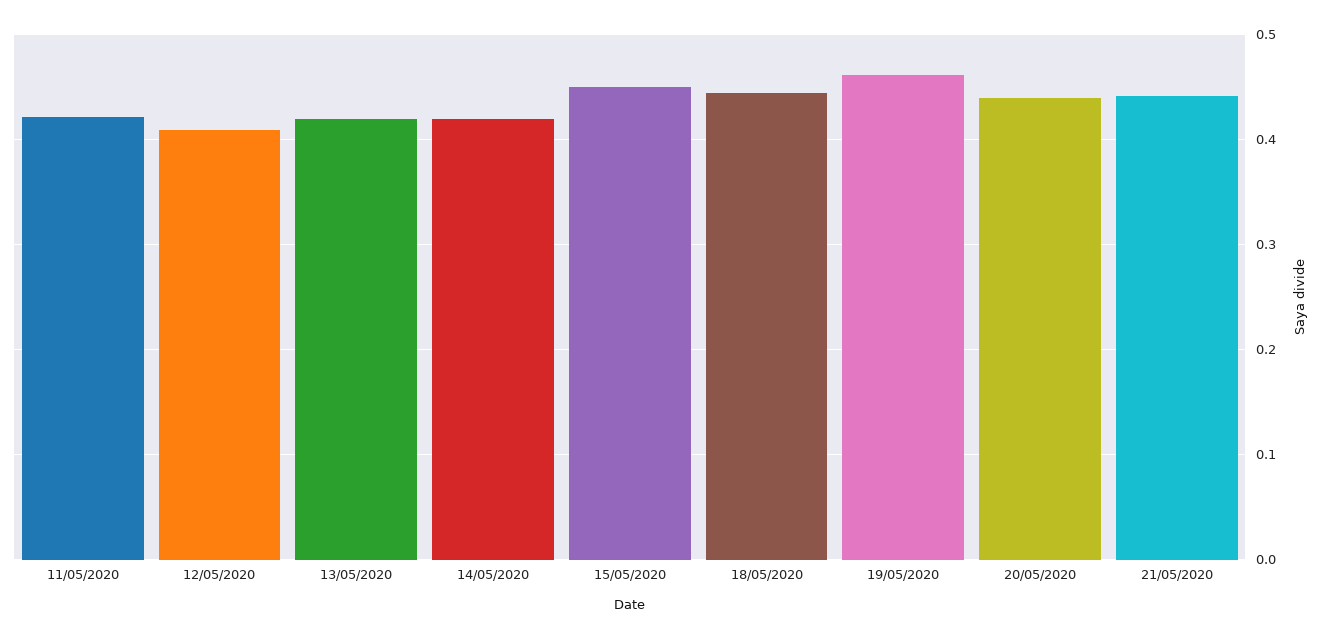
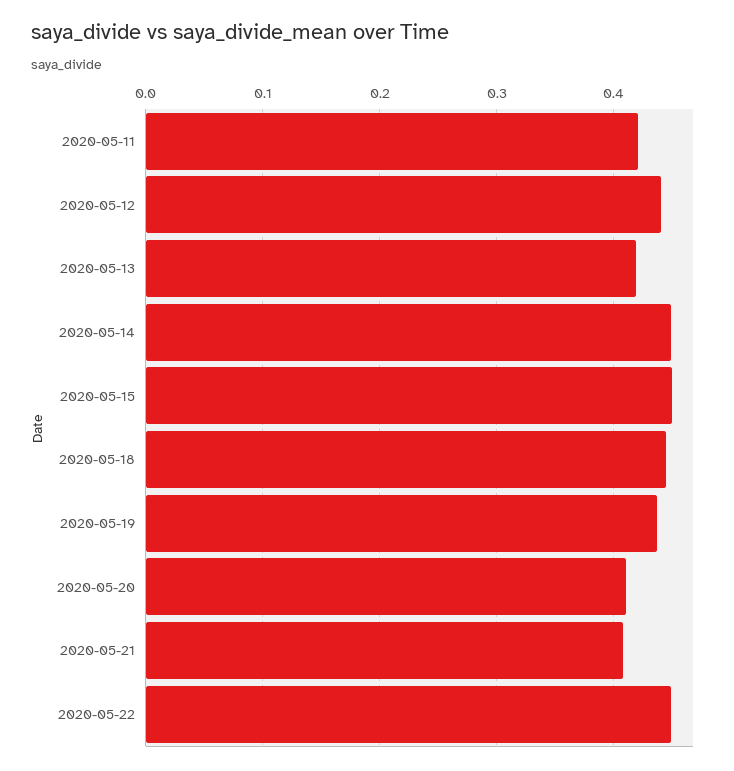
12/05/2020: 0.41 -> 0.44
14/05/2020: 0.42 -> 0.45
19/05/2020: 0.46 -> 0.44
20/05/2020: 0.44 -> 0.41
21/05/2020: 0.44 -> 0.41
2020-05-22: none -> 0.45

